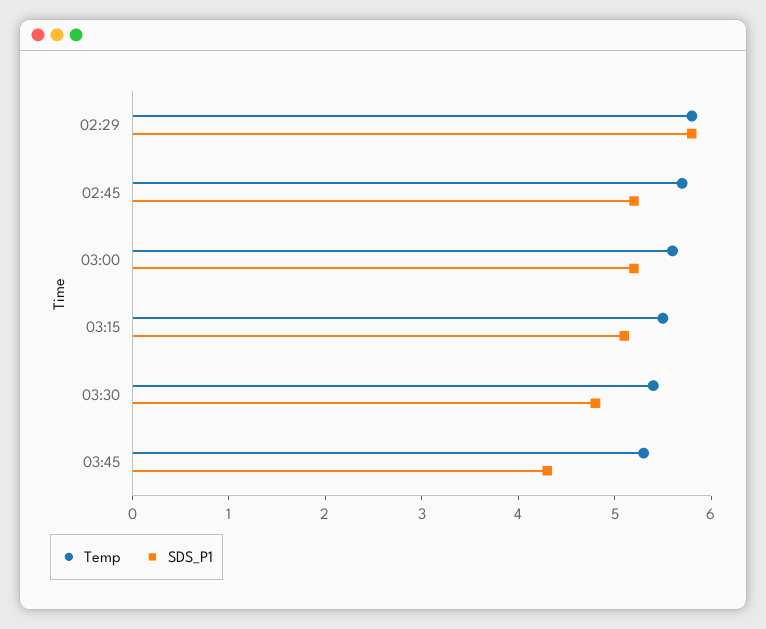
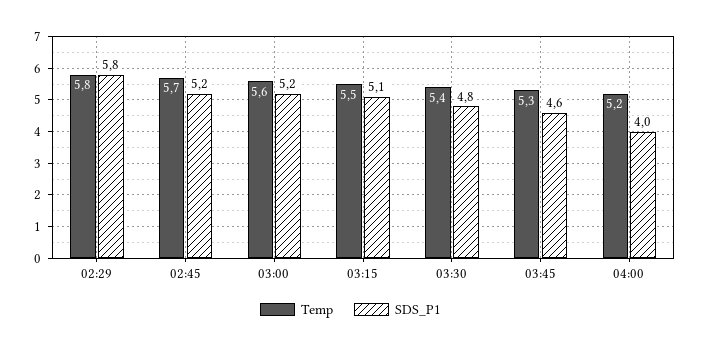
SDS_P1, 03:45: 4.3 -> 4.6
Temp, 04:00: none -> 5.2
SDS_P1, 04:00: none -> 4

